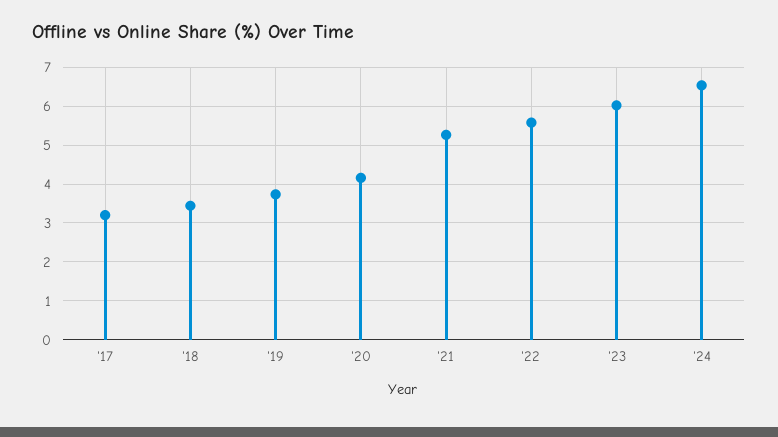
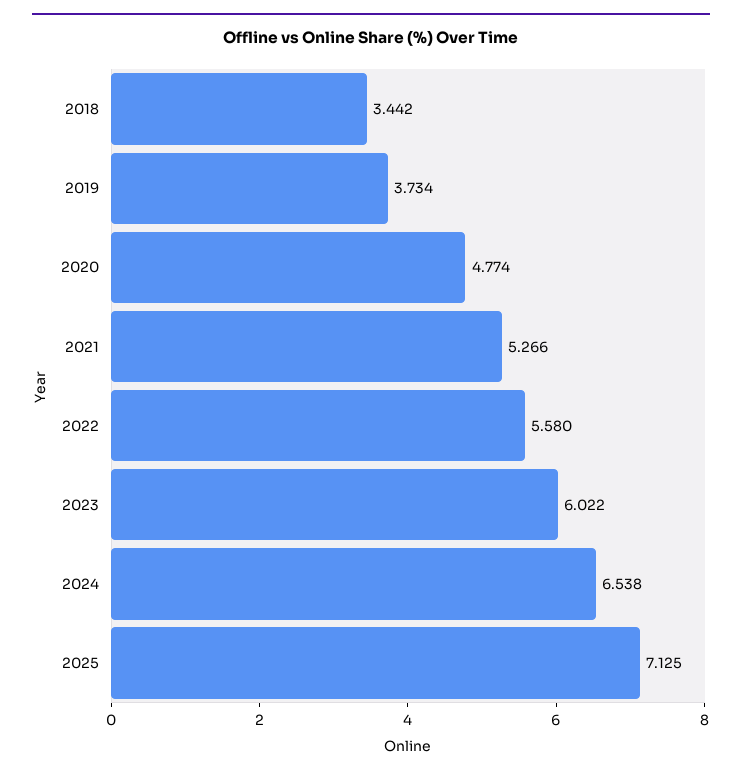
'17: 3.2 -> none
'20: 4.2 -> 4.774
2025: none -> 7.125

